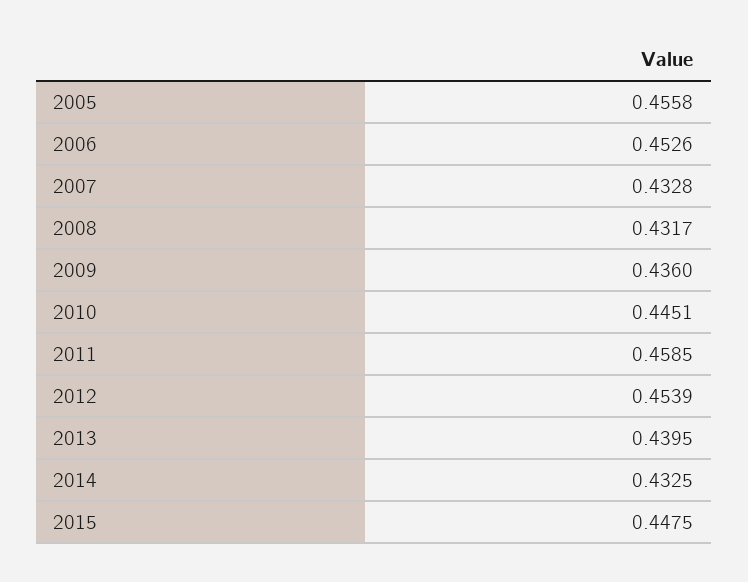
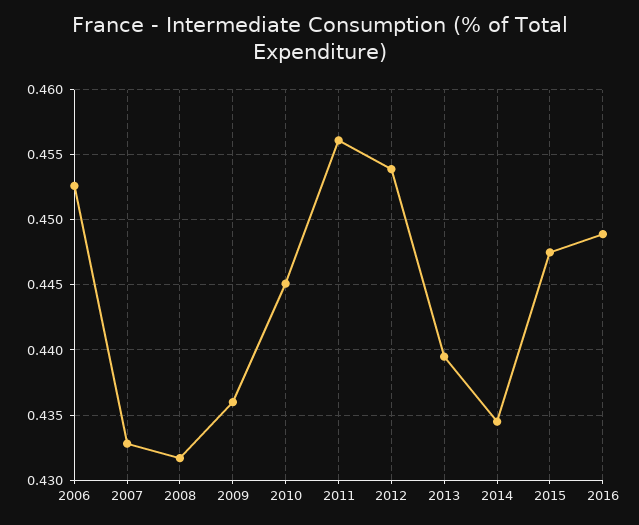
2005: 0.4558 -> none
2011: 0.4585 -> 0.456
2014: 0.4325 -> 0.4345
2016: none -> 0.449

